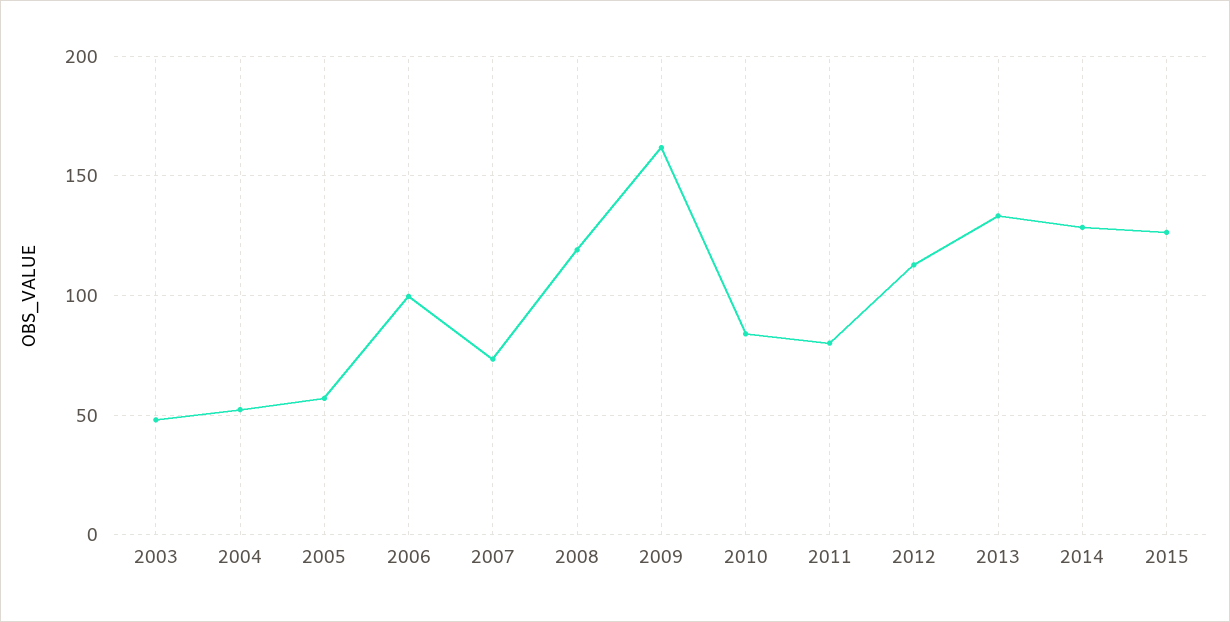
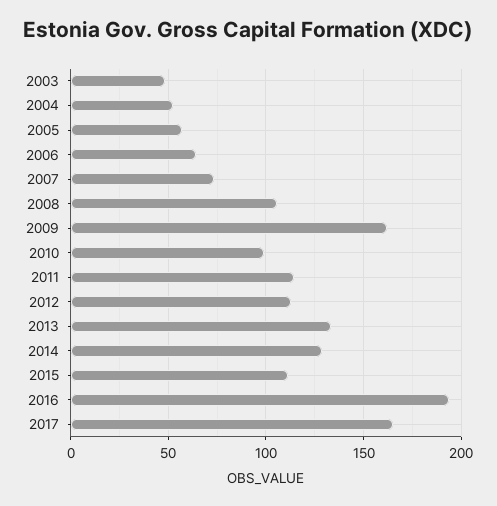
2006: 100 -> 65
2008: 120 -> 105
2010: 85 -> 100
2011: 80 -> 115
2015: 125 -> 110
2016: none -> 195
2017: none -> 165

